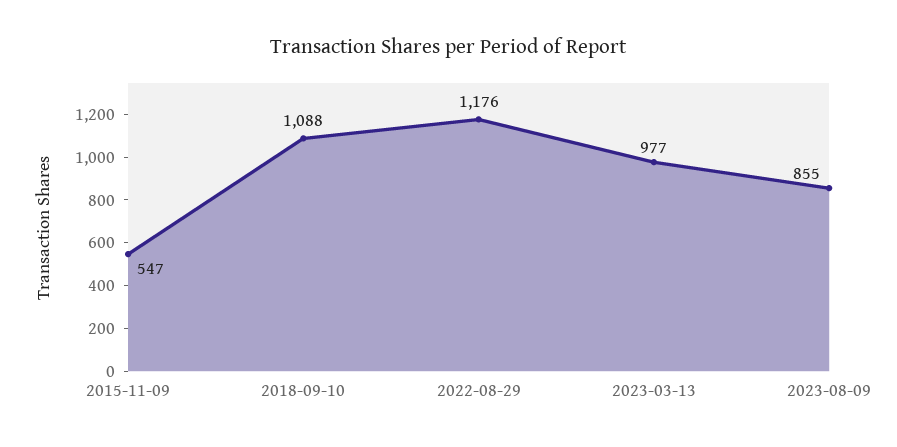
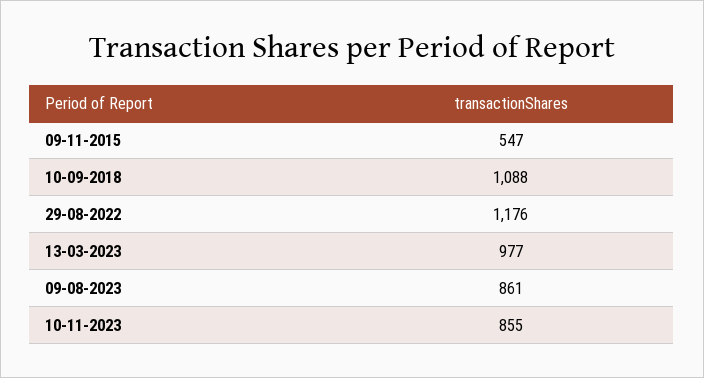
2023-08-09: 855 -> 861
10-11-2023: none -> 855

